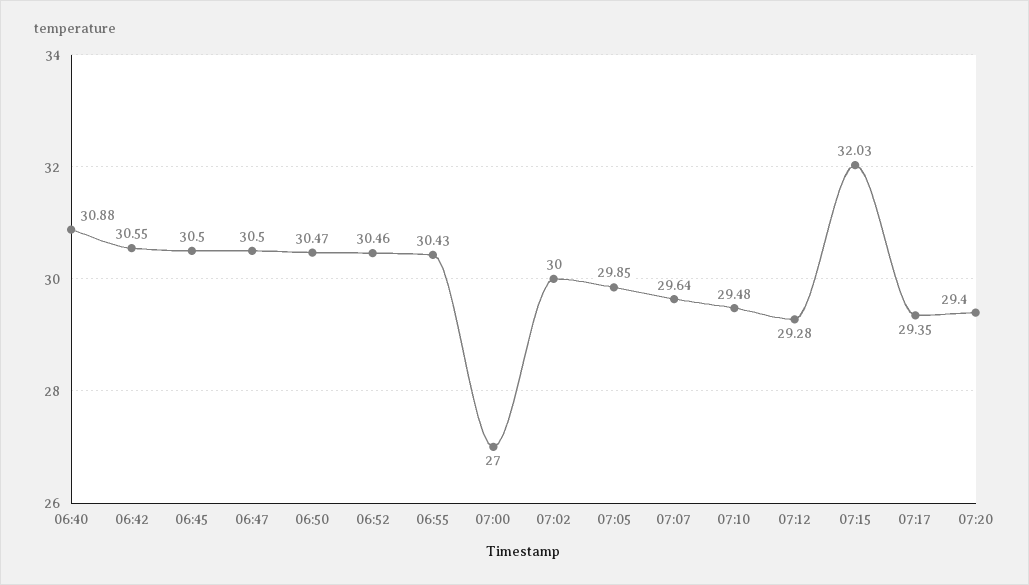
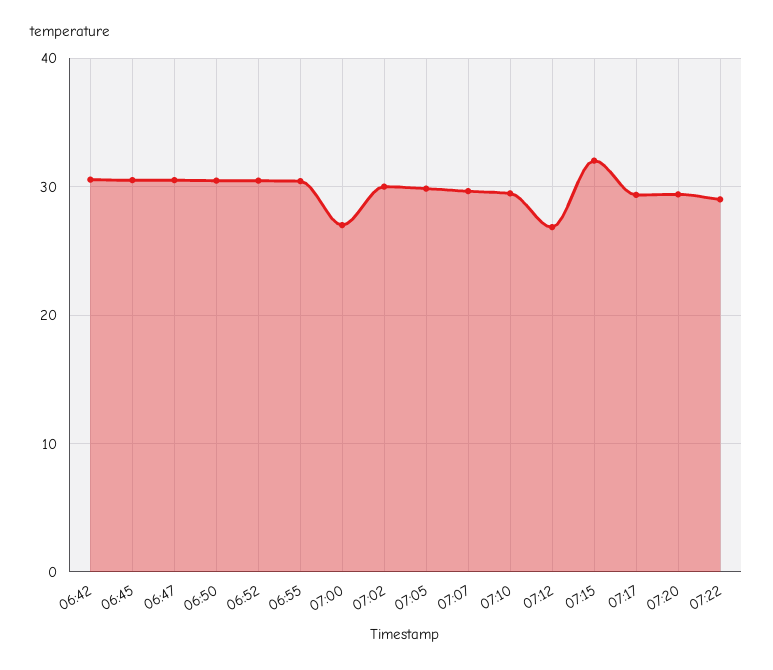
06:40: 30.88 -> none
07:12: 29.28 -> 27
07:22: none -> 29

